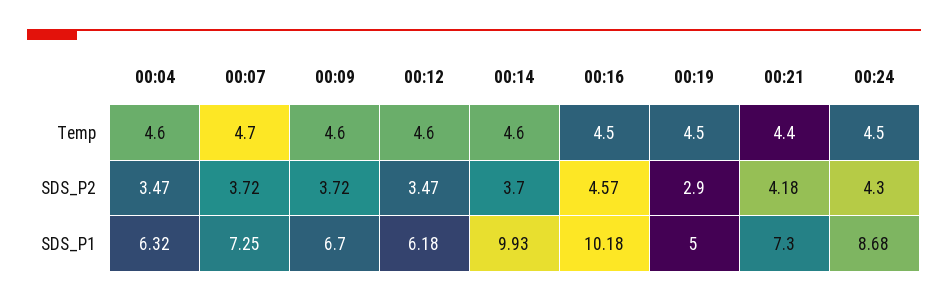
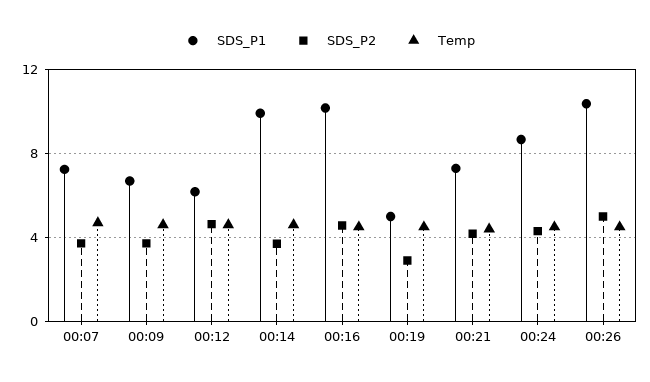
Temp, 00:04: 4.6 -> none
SDS_P2, 00:04: 3.47 -> none
SDS_P2, 00:12: 3.47 -> 4.5
SDS_P1, 00:04: 6.32 -> none
SDS_P1, 00:26: none -> 10.5
SDS_P2, 00:26: none -> 5
Temp, 00:26: none -> 4.5

